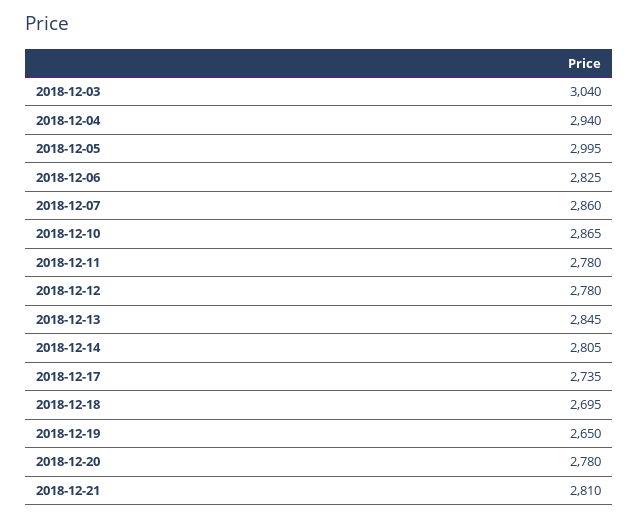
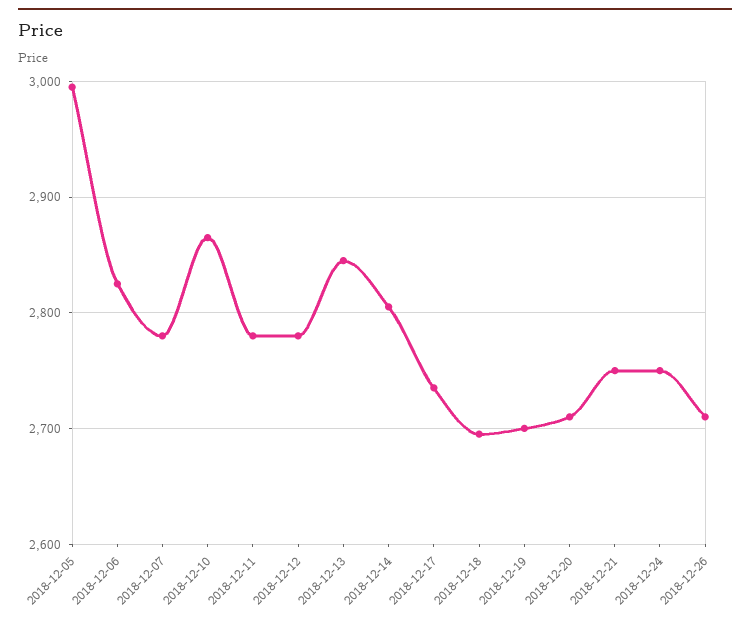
2018-12-03: 3040 -> none
2018-12-04: 2940 -> none
2018-12-07: 2860 -> 2780
2018-12-19: 2650 -> 2700
2018-12-20: 2780 -> 2710
2018-12-21: 2810 -> 2750
2018-12-24: none -> 2750
2018-12-26: none -> 2710

